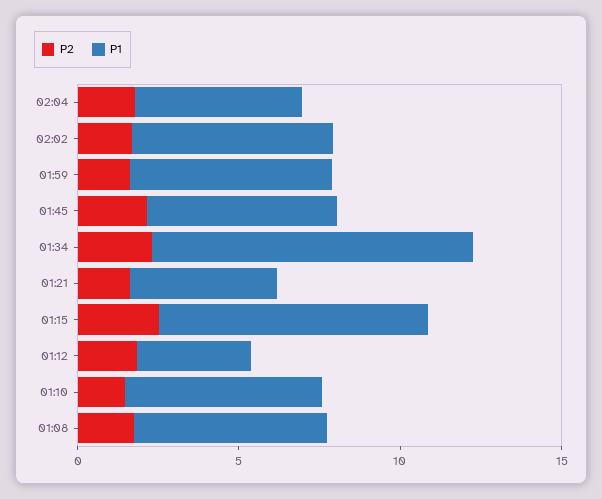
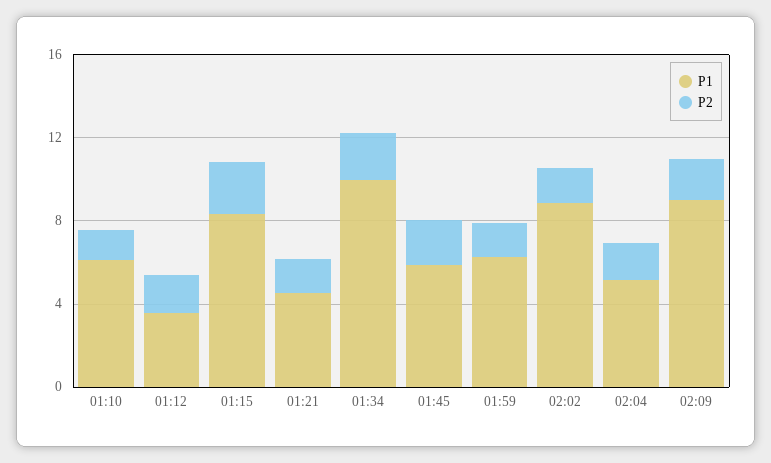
P1, 02:02: 6 -> 9
P2, 01:08: 2 -> none
P1, 01:08: 6 -> none
P1, 02:09: none -> 9
P2, 02:09: none -> 2

